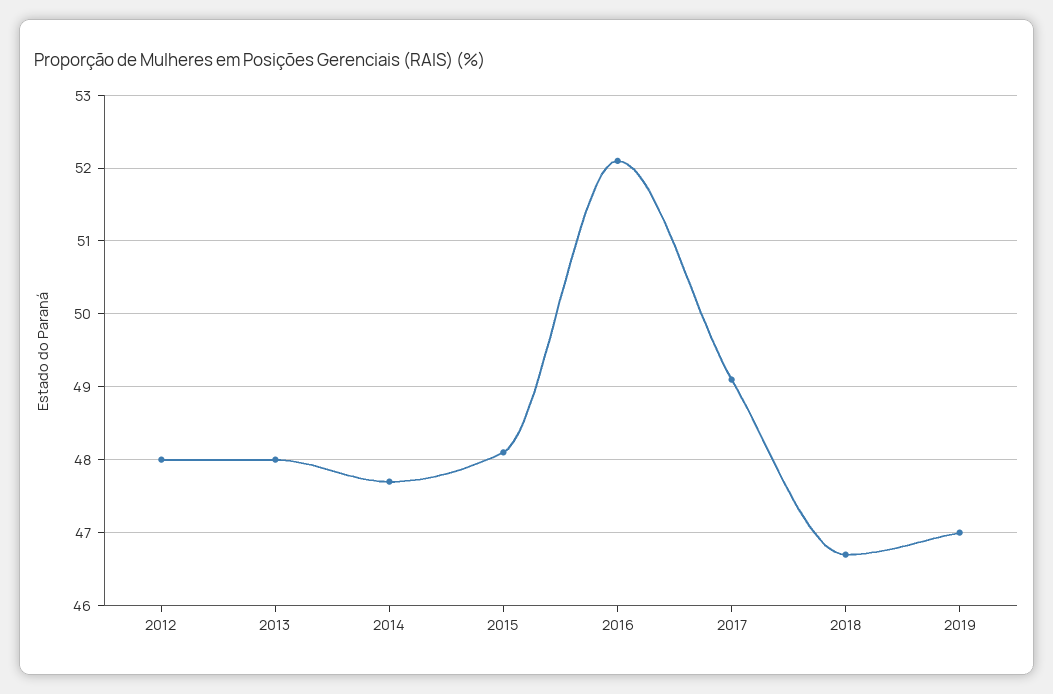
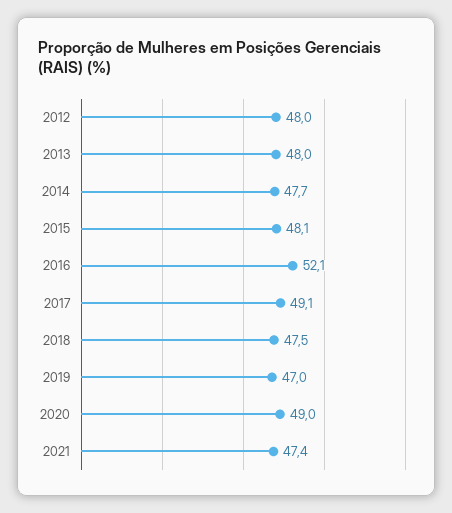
2018: 46.7 -> 47.5
2020: none -> 49
2021: none -> 47.4

